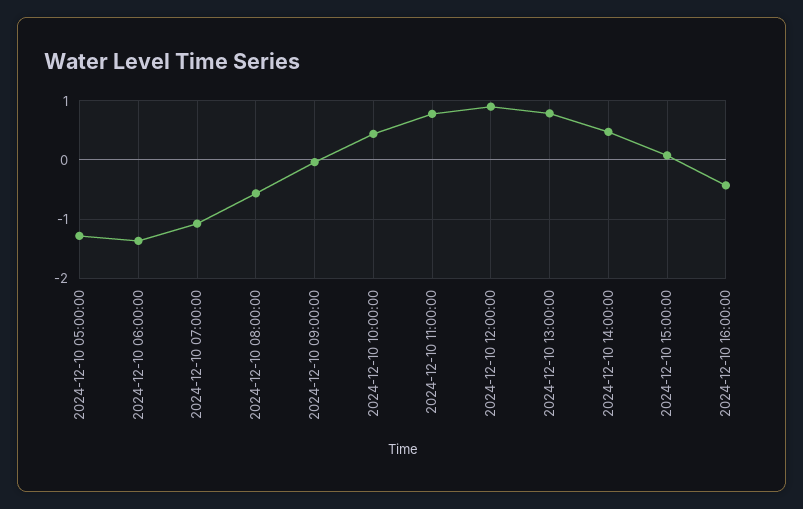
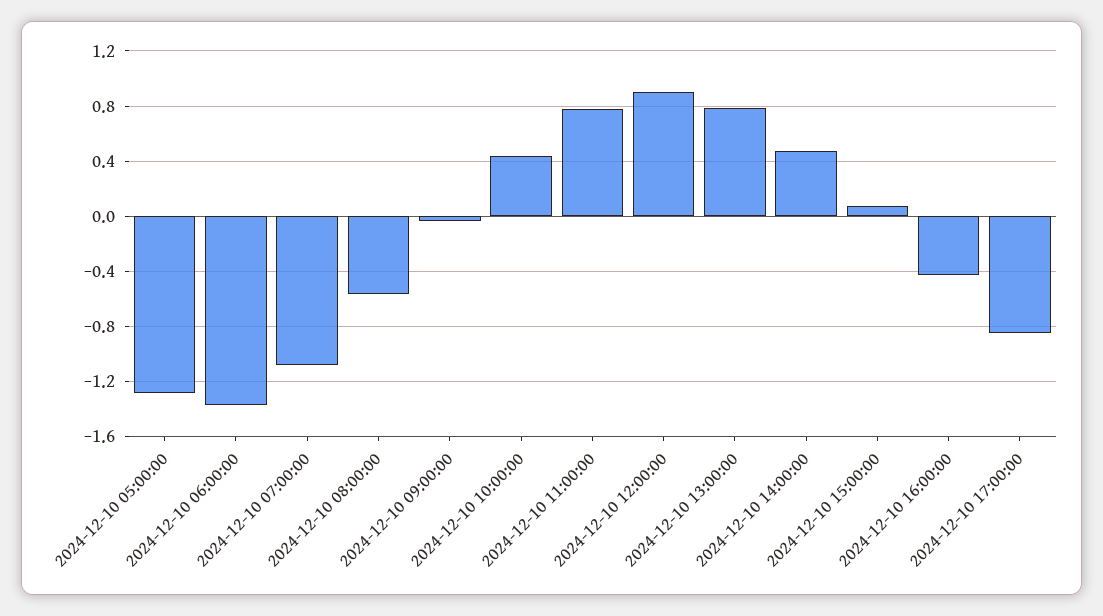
2024-12-10 17:00:00: none -> -0.85

